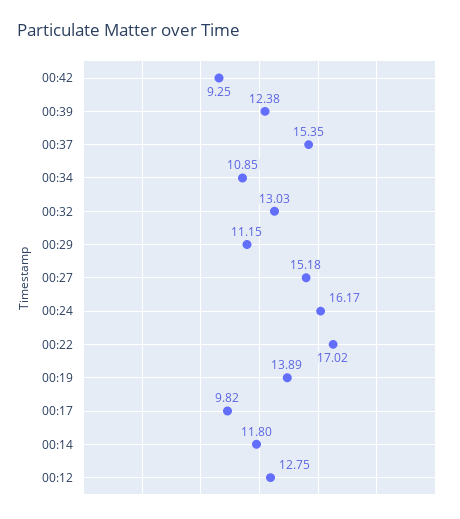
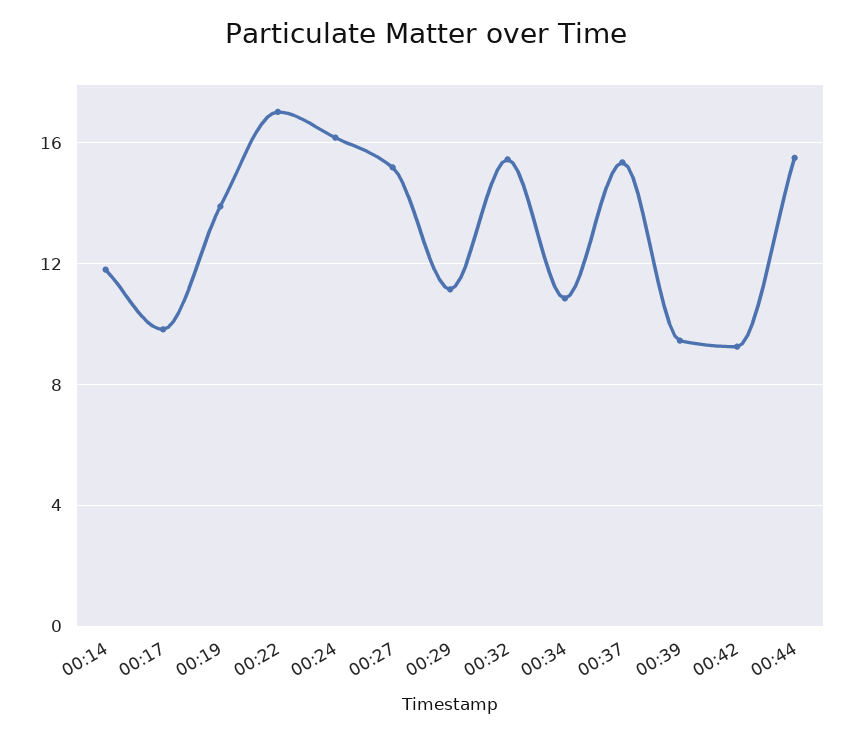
00:39: 12.38 -> 9.5
00:32: 13.03 -> 15.5
00:12: 12.75 -> none
00:44: none -> 15.5

